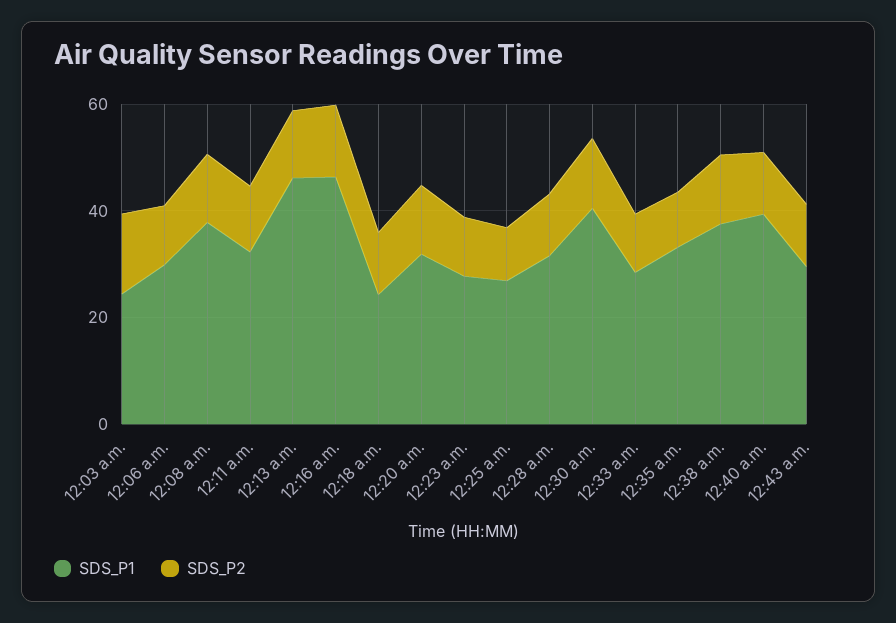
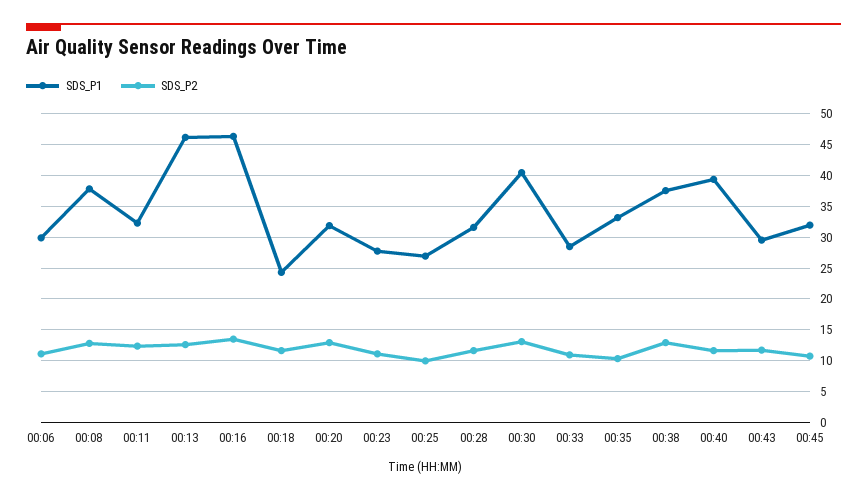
SDS_P1, 12:03 a.m.: 25 -> none
SDS_P2, 12:03 a.m.: 15 -> none
SDS_P1, 00:45: none -> 32
SDS_P2, 00:45: none -> 11

